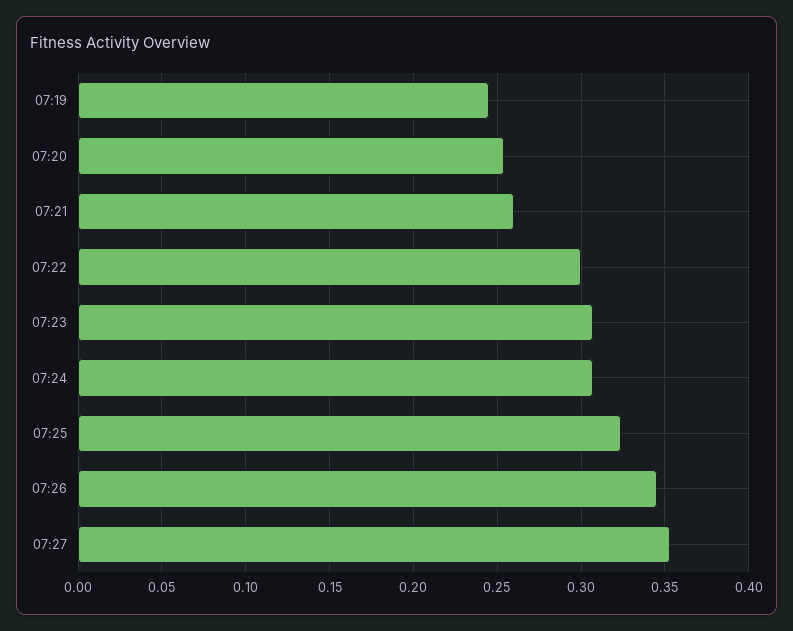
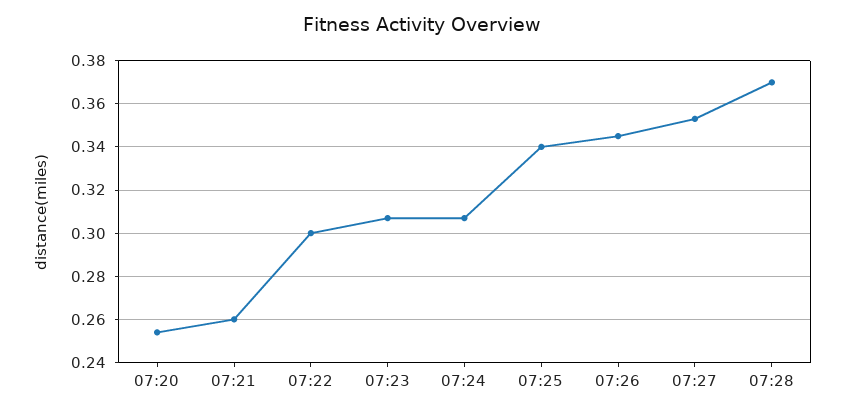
07:19: 0.245 -> none
07:25: 0.325 -> 0.34
07:28: none -> 0.37

